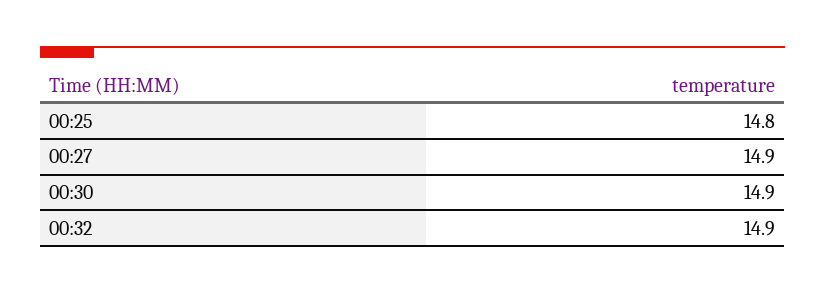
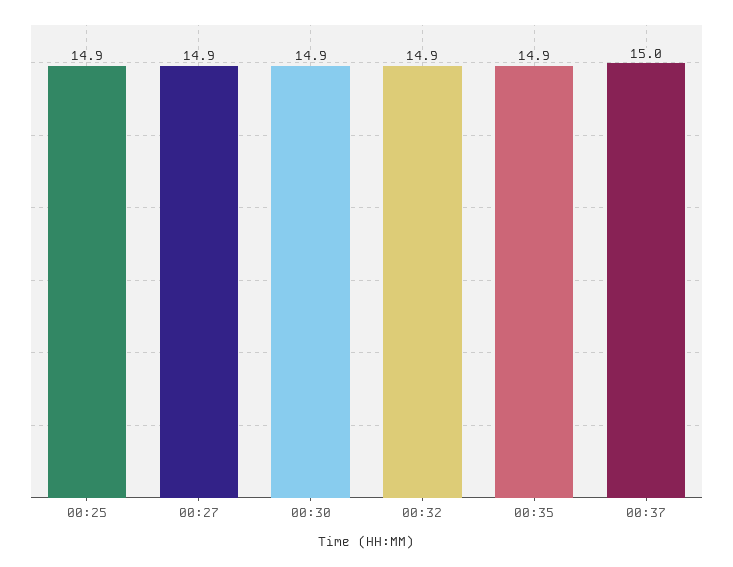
00:25: 14.8 -> 14.9
00:35: none -> 14.9
00:37: none -> 15

